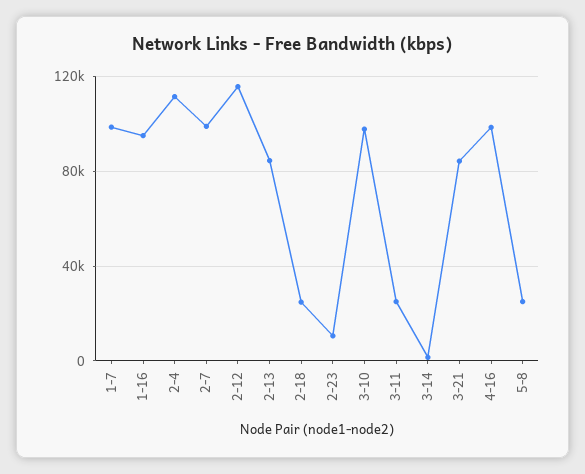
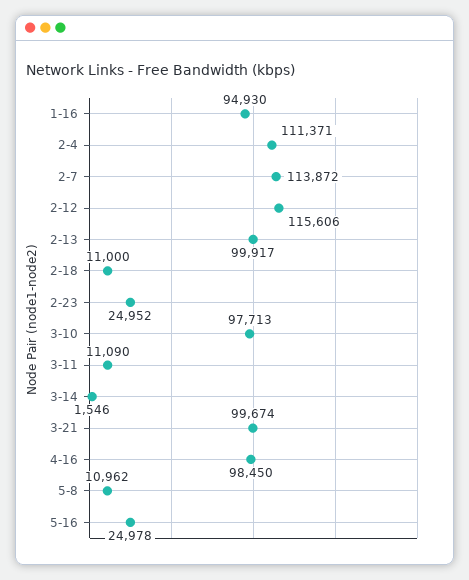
1-7: 100000 -> none
2-7: 100000 -> 113872
2-13: 85000 -> 99917
2-18: 25000 -> 11000
2-23: 10000 -> 24952
3-11: 25000 -> 11090
3-21: 85000 -> 99674
5-8: 25000 -> 10962
5-16: none -> 24978

